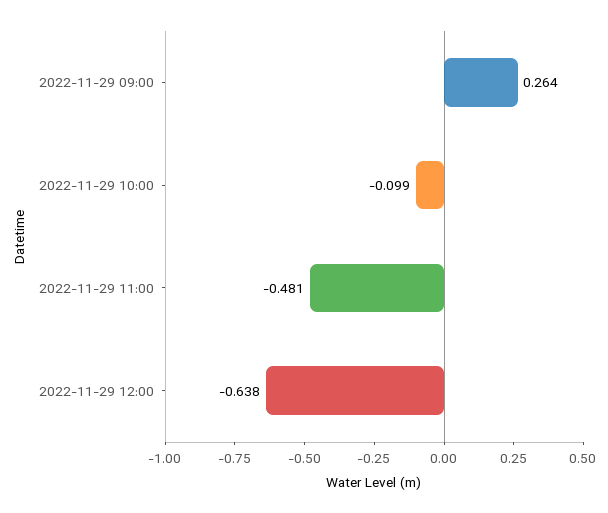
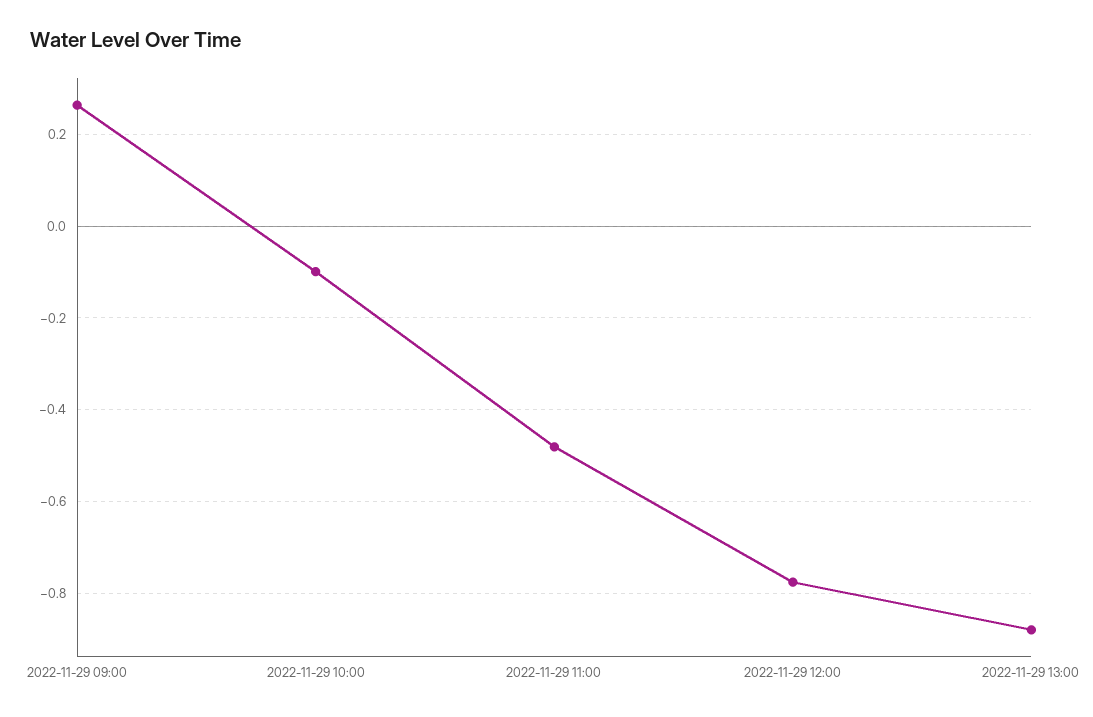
2022-11-29 12:00: -0.638 -> -0.78
2022-11-29 13:00: none -> -0.88

